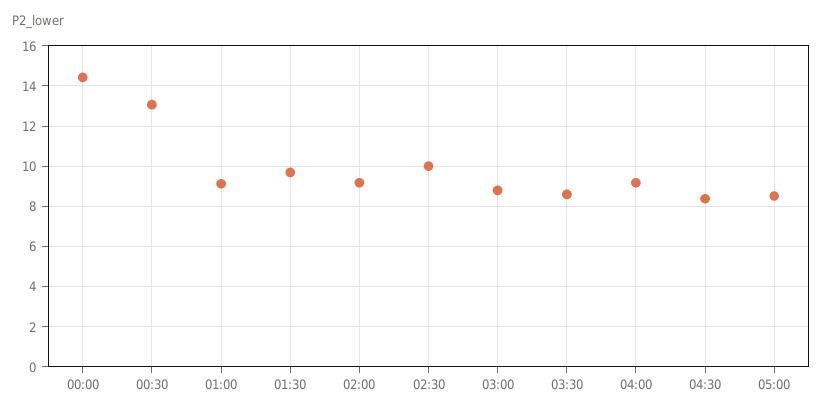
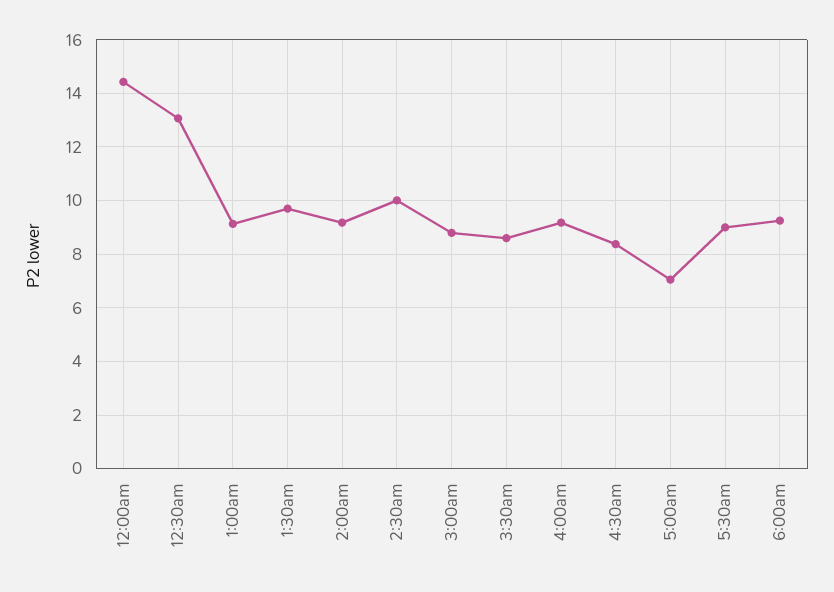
05:00: 8.5 -> 7
5:30am: none -> 9
6:00am: none -> 9.25

